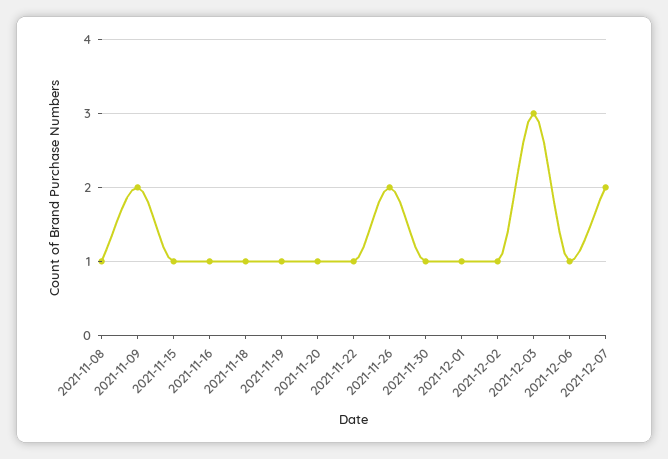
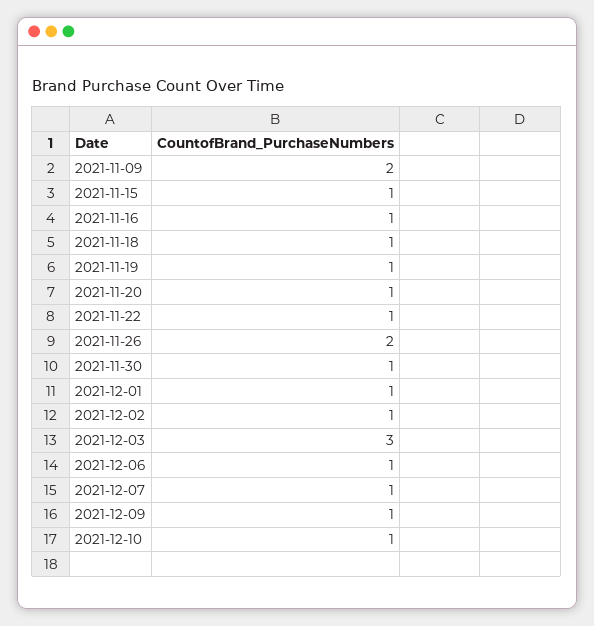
2021-11-08: 1 -> none
2021-12-07: 2 -> 1
2021-12-09: none -> 1
2021-12-10: none -> 1

